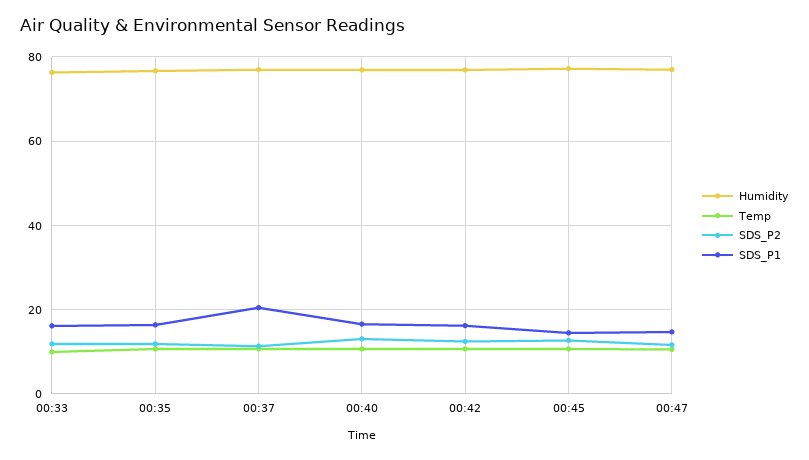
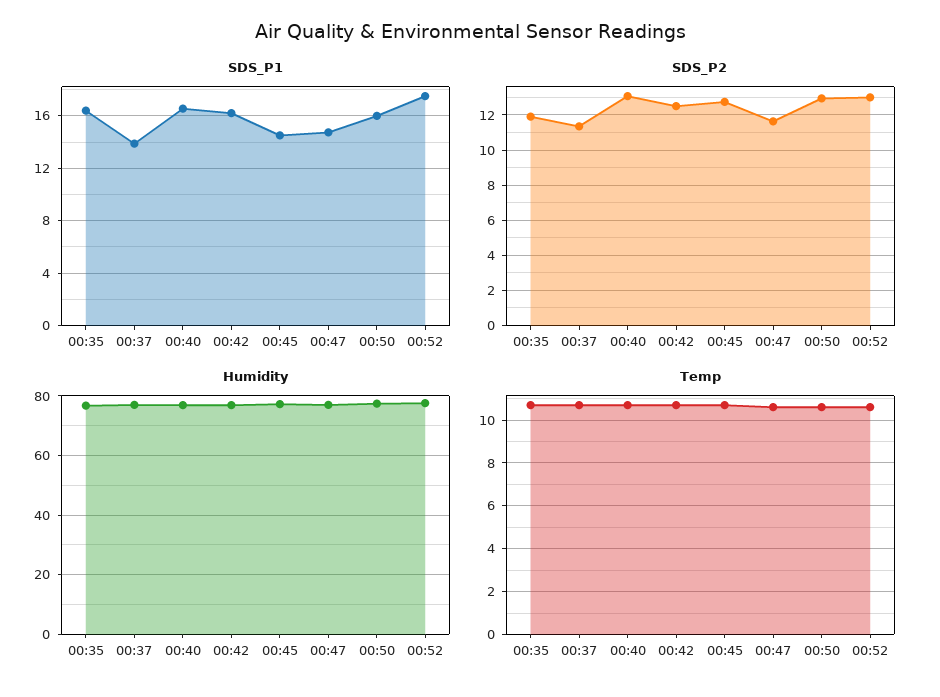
Humidity, 00:33: 76 -> none
Temp, 00:33: 10 -> none
SDS_P2, 00:33: 12 -> none
SDS_P1, 00:33: 16 -> none
SDS_P1, 00:37: 20 -> 14
SDS_P1, 00:50: none -> 16
SDS_P1, 00:52: none -> 17.5
SDS_P2, 00:50: none -> 13
SDS_P2, 00:52: none -> 13
Humidity, 00:50: none -> 77.5
Humidity, 00:52: none -> 77.5
Temp, 00:50: none -> 10.5
Temp, 00:52: none -> 10.5

